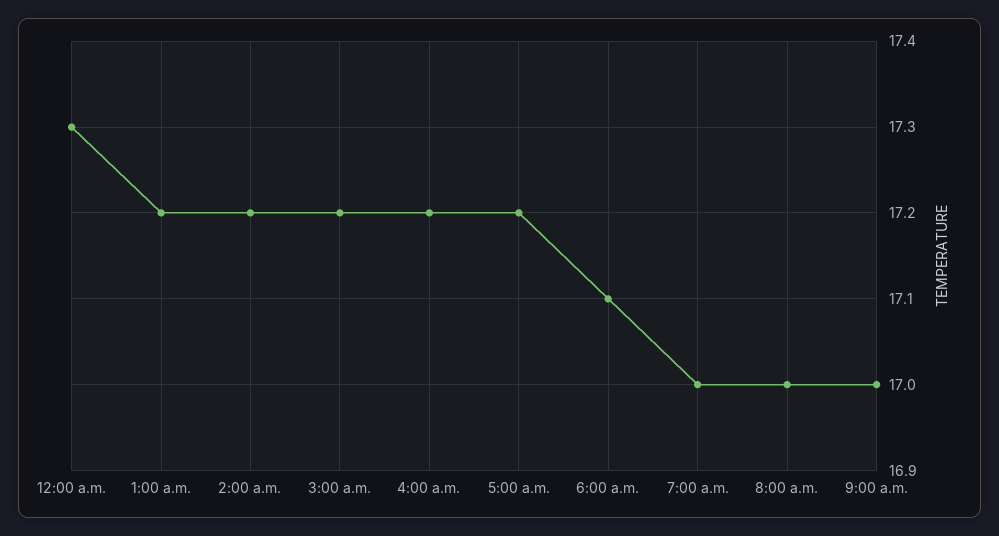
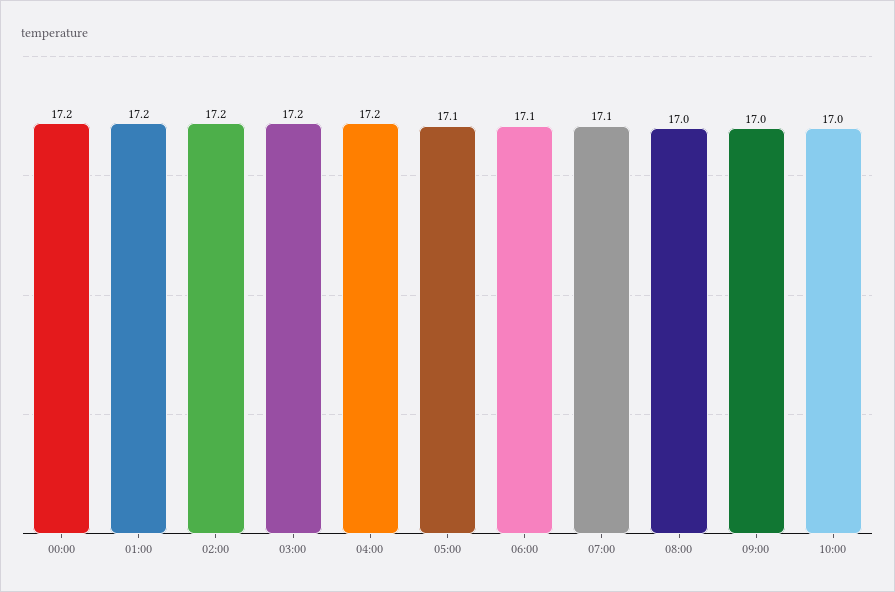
12:00 a.m.: 17.3 -> 17.2
5:00 a.m.: 17.2 -> 17.1
7:00 a.m.: 17 -> 17.1
10:00: none -> 17

